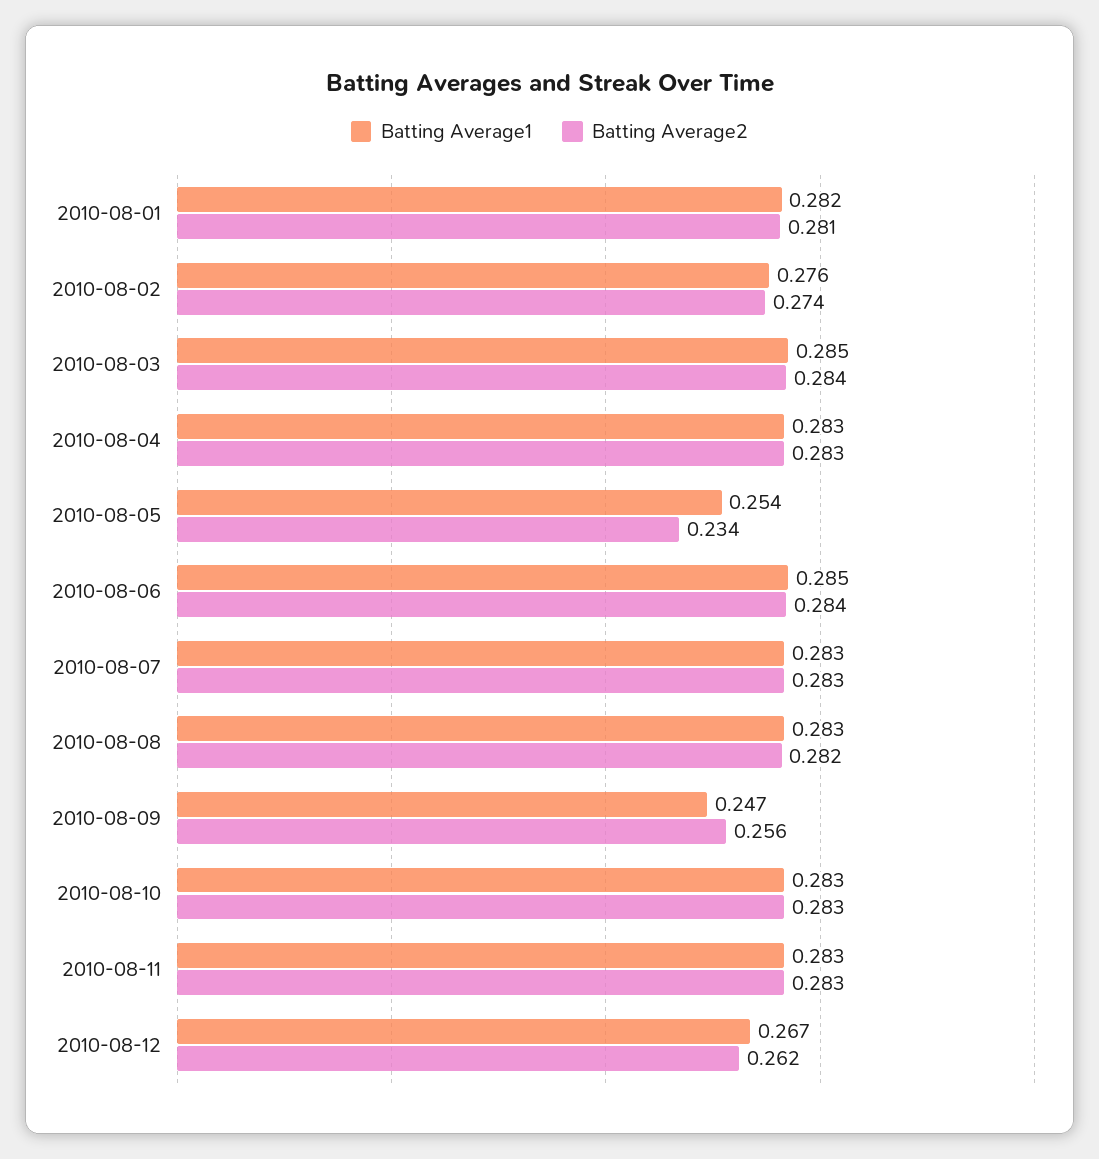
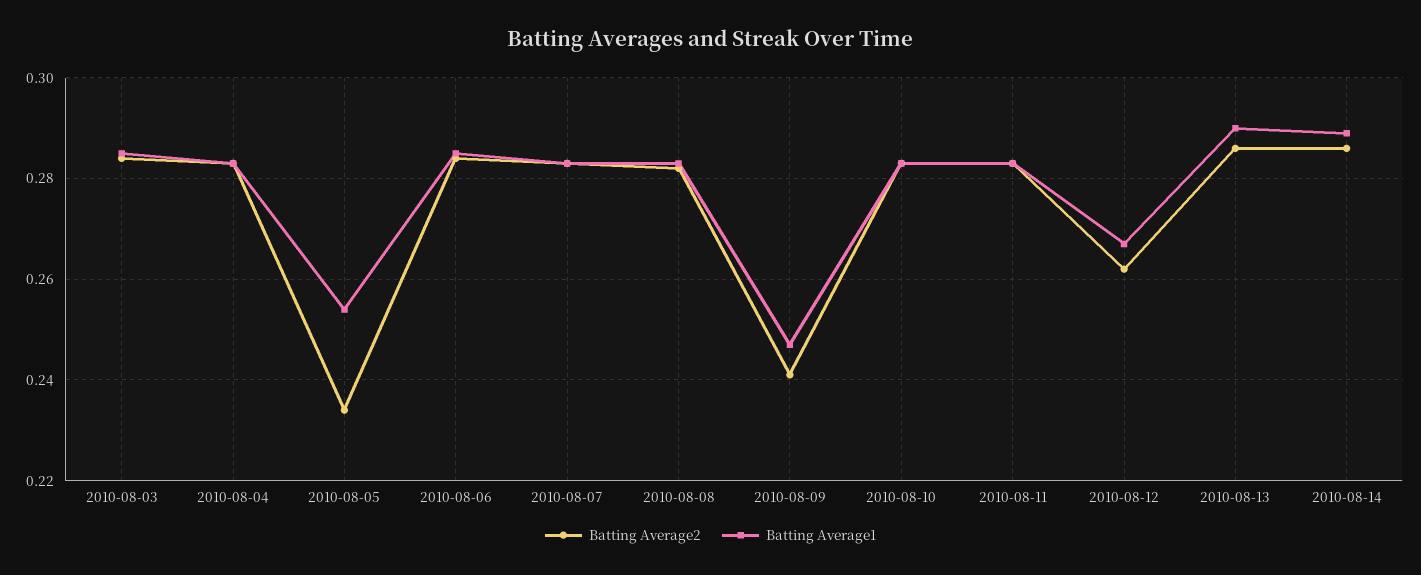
Batting Average1, 2010-08-01: 0.282 -> none
Batting Average2, 2010-08-01: 0.281 -> none
Batting Average1, 2010-08-02: 0.276 -> none
Batting Average2, 2010-08-02: 0.274 -> none
Batting Average2, 2010-08-09: 0.256 -> 0.24
Batting Average2, 2010-08-13: none -> 0.285
Batting Average1, 2010-08-13: none -> 0.29
Batting Average2, 2010-08-14: none -> 0.285
Batting Average1, 2010-08-14: none -> 0.29

